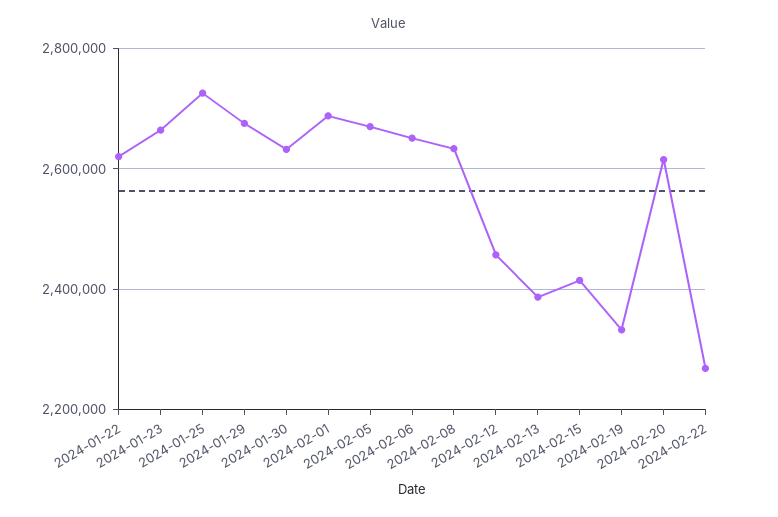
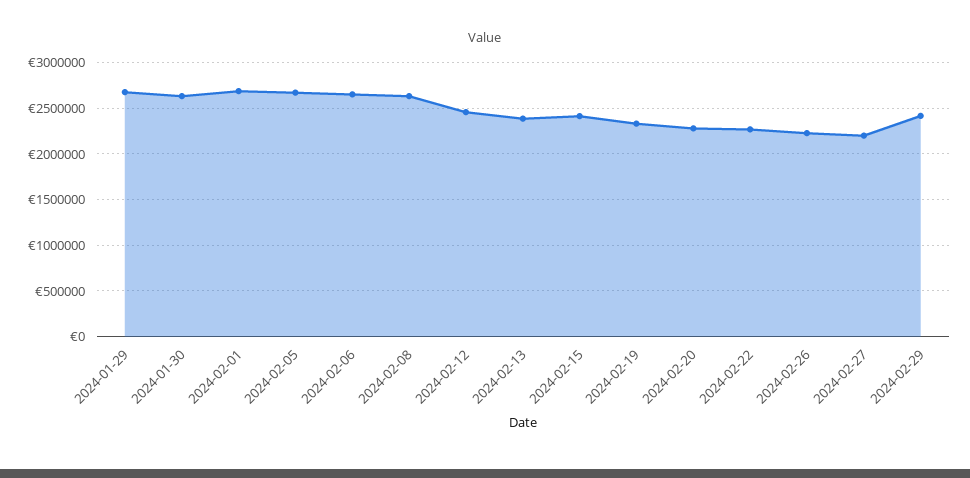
2024-01-22: 2620000 -> none
2024-01-23: 2660000 -> none
2024-01-25: 2720000 -> none
2024-02-20: 2620000 -> 2300000
2024-02-26: none -> 2200000
2024-02-27: none -> 2200000
2024-02-29: none -> 2400000

